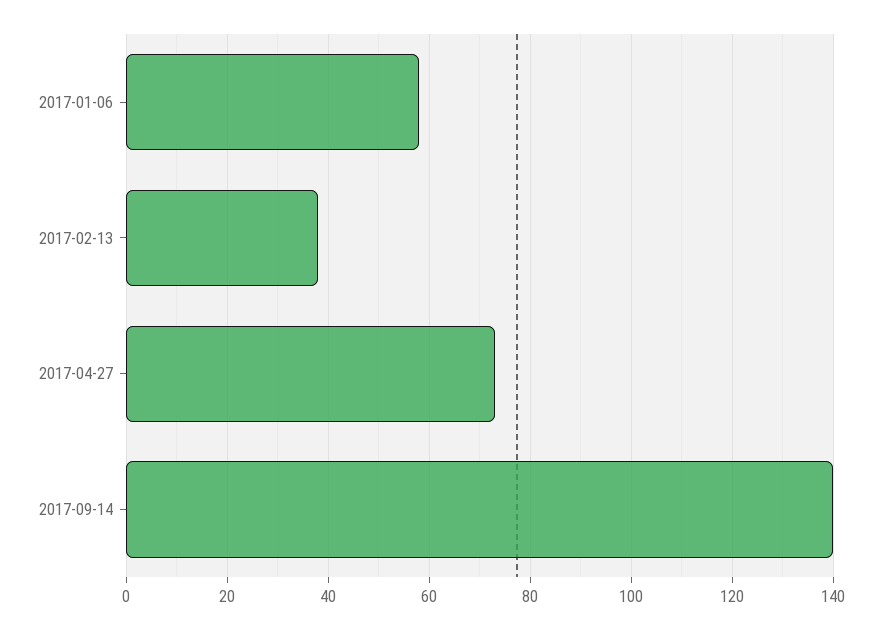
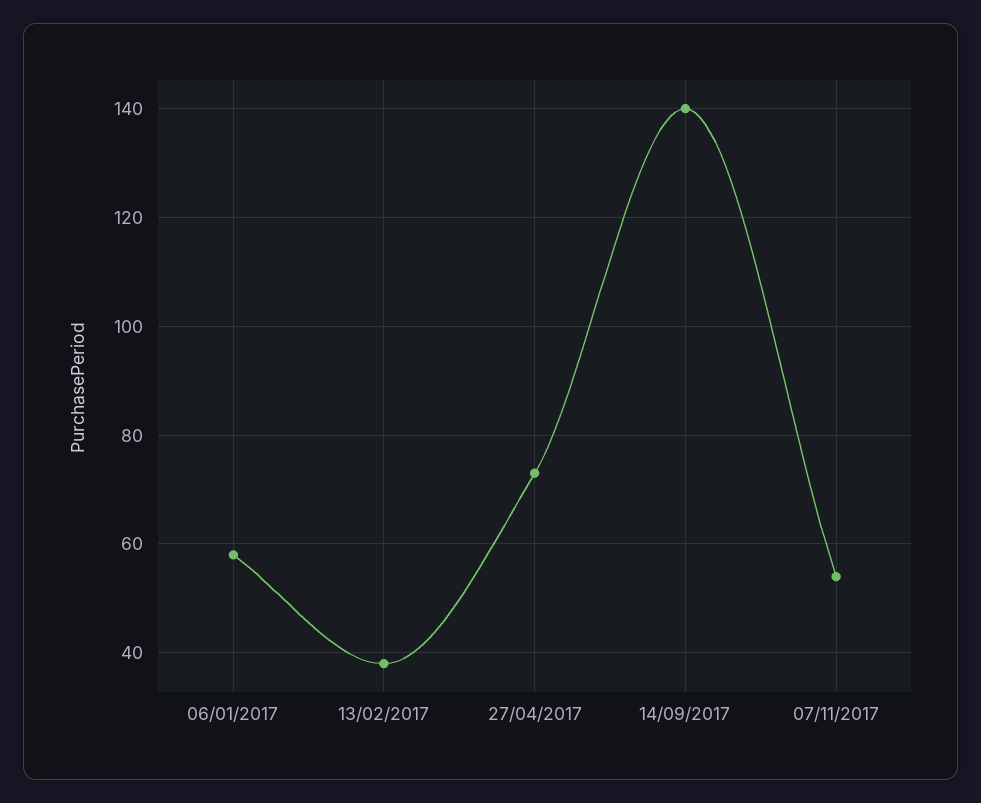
07/11/2017: none -> 55

